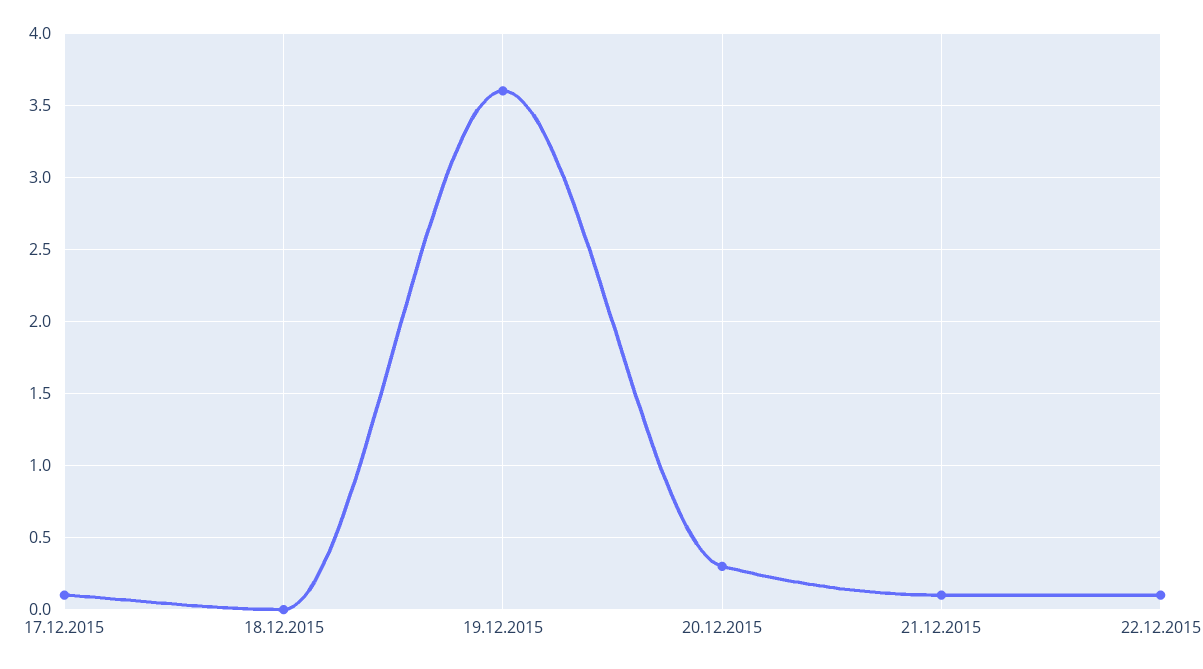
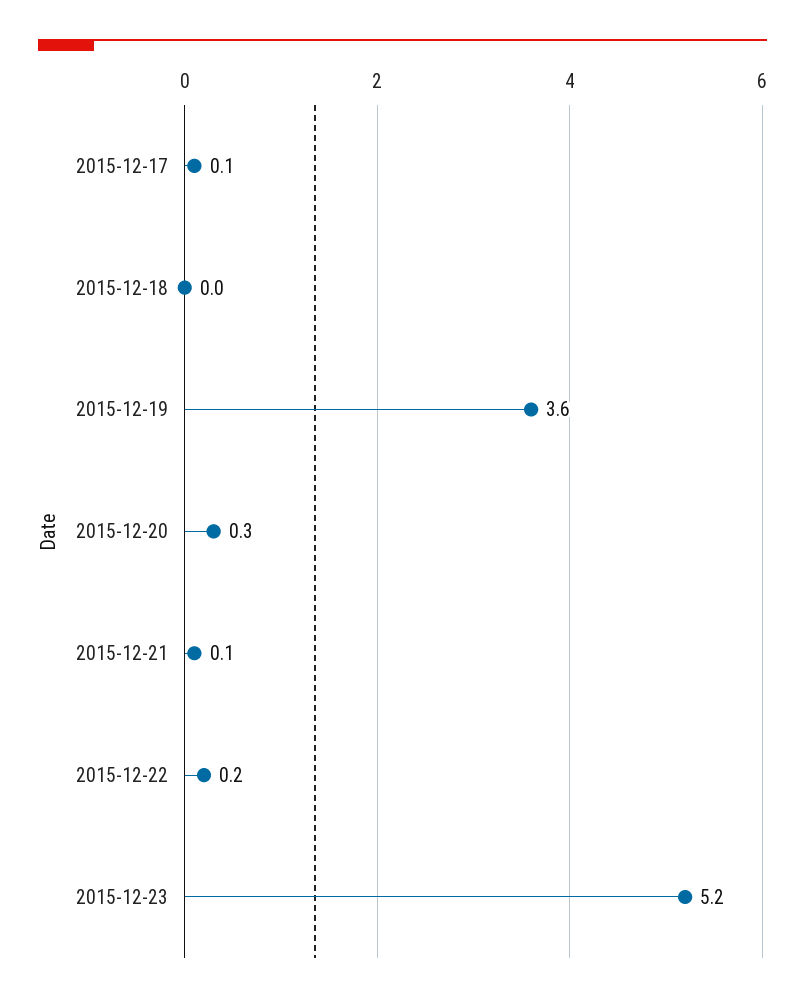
22.12.2015: 0.1 -> 0.2
2015-12-23: none -> 5.2

